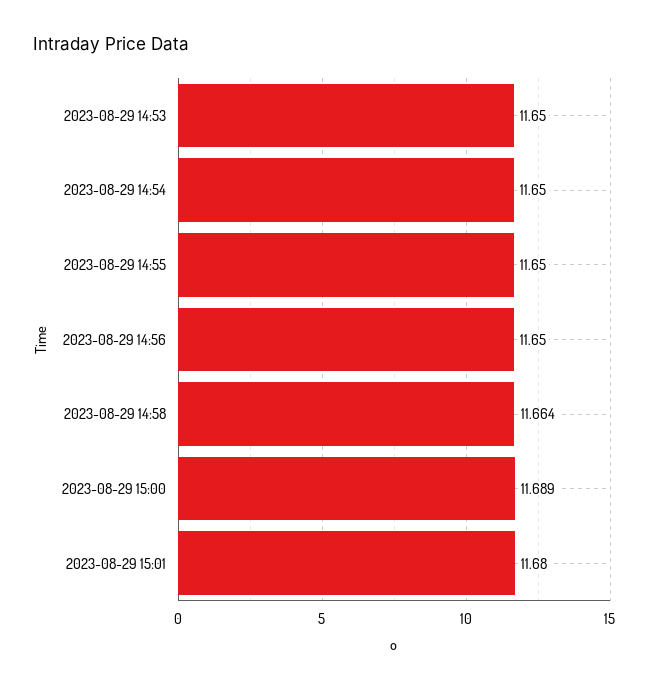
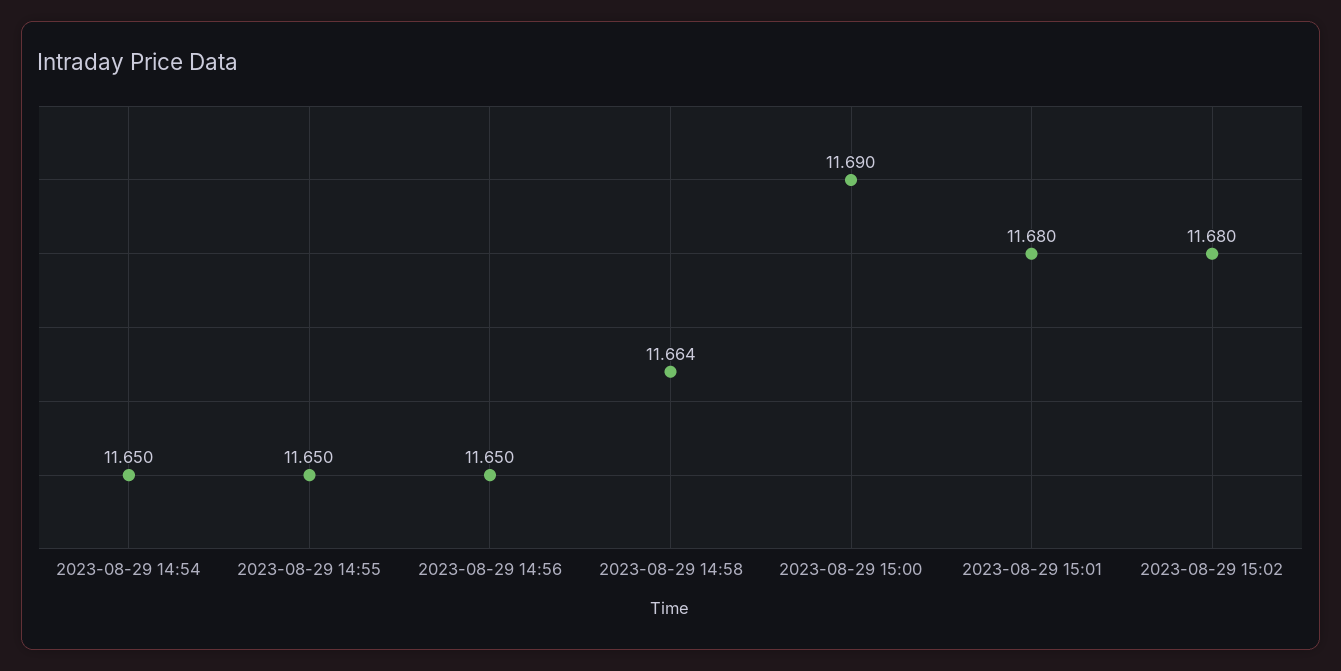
2023-08-29 14:53: 11.65 -> none
2023-08-29 15:00: 11.689 -> 11.69
2023-08-29 15:02: none -> 11.68

